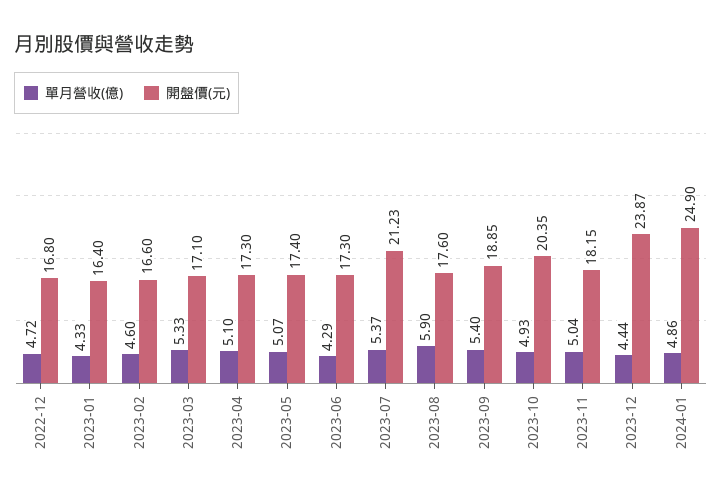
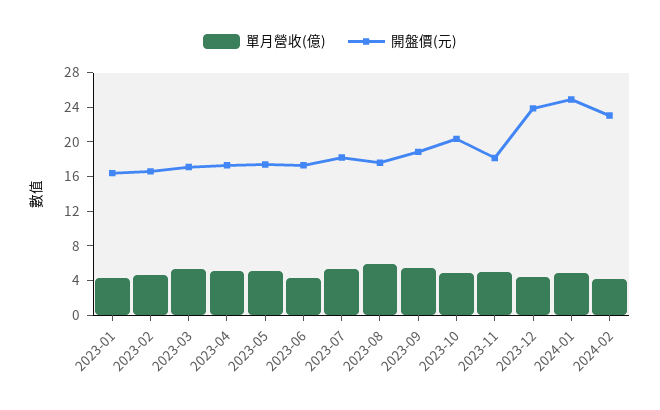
單月營收(億), 2022-12: 4.72 -> none
開盤價(元), 2022-12: 16.8 -> none
開盤價(元), 2023-07: 21.23 -> 18
單月營收(億), 2024-02: none -> 4
開盤價(元), 2024-02: none -> 23

